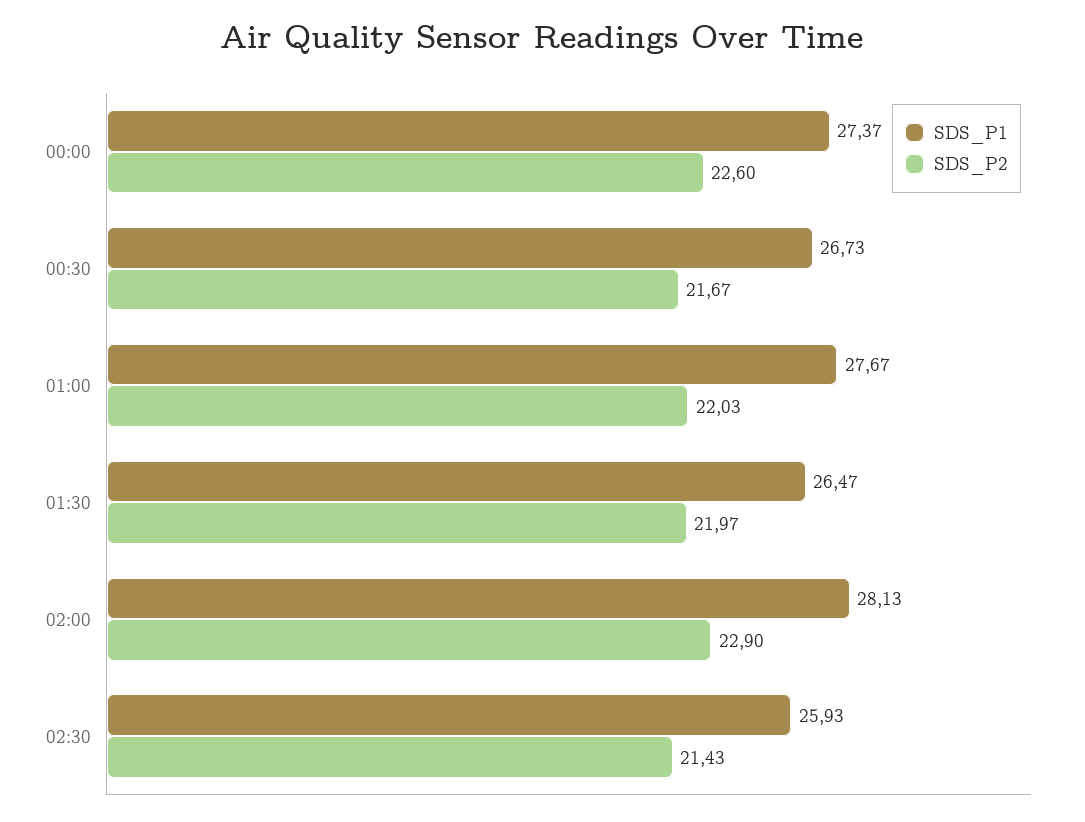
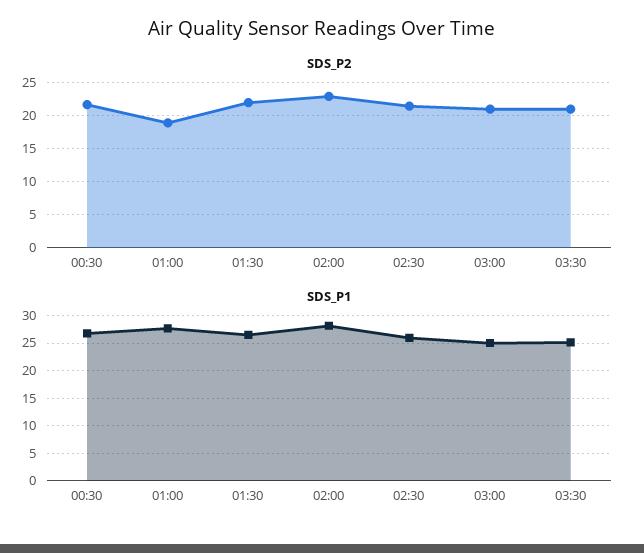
SDS_P1, 00:00: 27.37 -> none
SDS_P2, 00:00: 22.6 -> none
SDS_P2, 01:00: 22.03 -> 19
SDS_P2, 03:00: none -> 21
SDS_P2, 03:30: none -> 21
SDS_P1, 03:00: none -> 25
SDS_P1, 03:30: none -> 25

